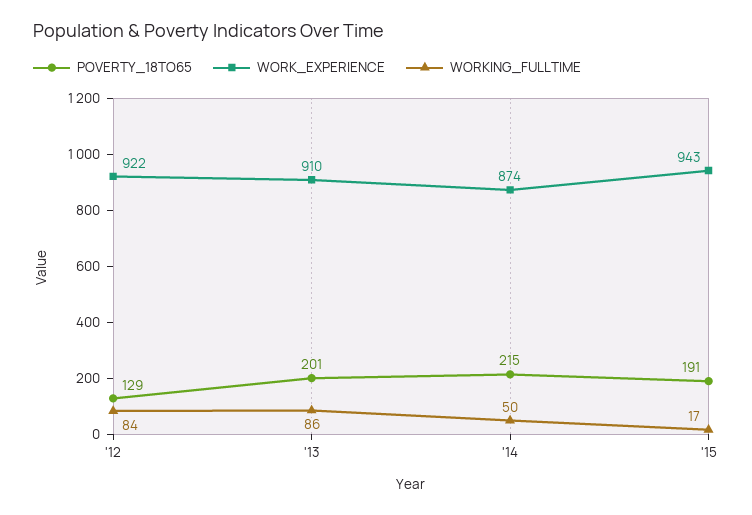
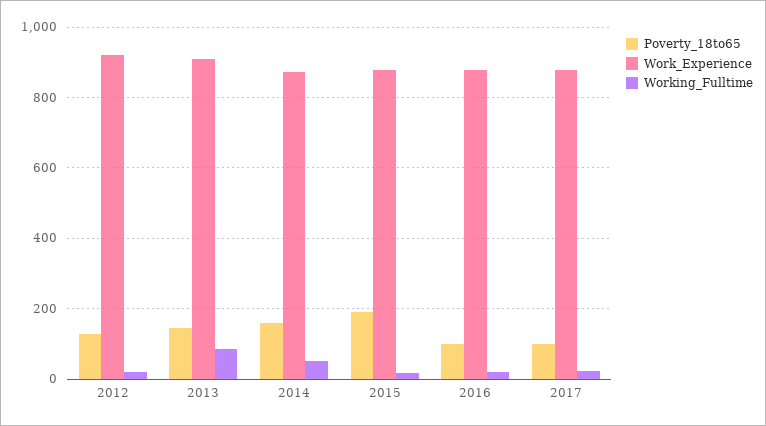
WORKING_FULLTIME, '12: 84 -> 20
POVERTY_18TO65, '13: 201 -> 140
POVERTY_18TO65, '14: 215 -> 160
WORK_EXPERIENCE, '15: 943 -> 880
POVERTY_18TO65, 2016: none -> 100
WORK_EXPERIENCE, 2016: none -> 880
WORKING_FULLTIME, 2016: none -> 20
POVERTY_18TO65, 2017: none -> 100
WORK_EXPERIENCE, 2017: none -> 880
WORKING_FULLTIME, 2017: none -> 20

